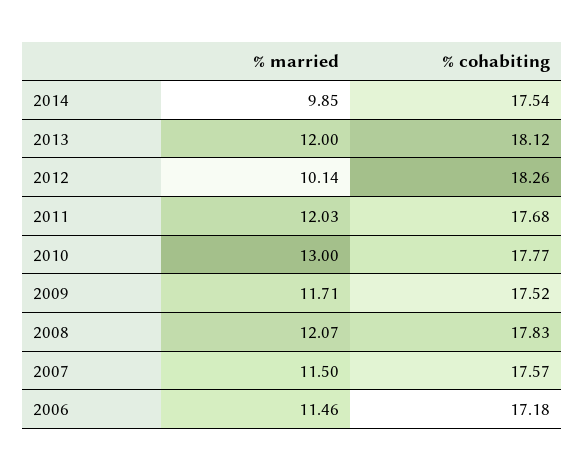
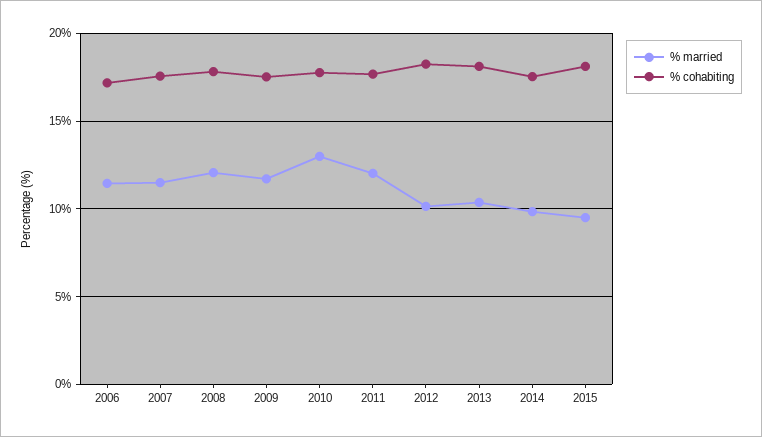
% married, 2013: 12 -> 10.5
% married, 2015: none -> 9.5
% cohabiting, 2015: none -> 18

